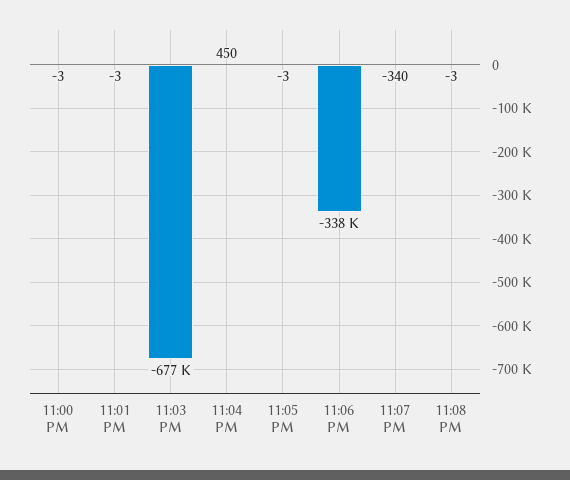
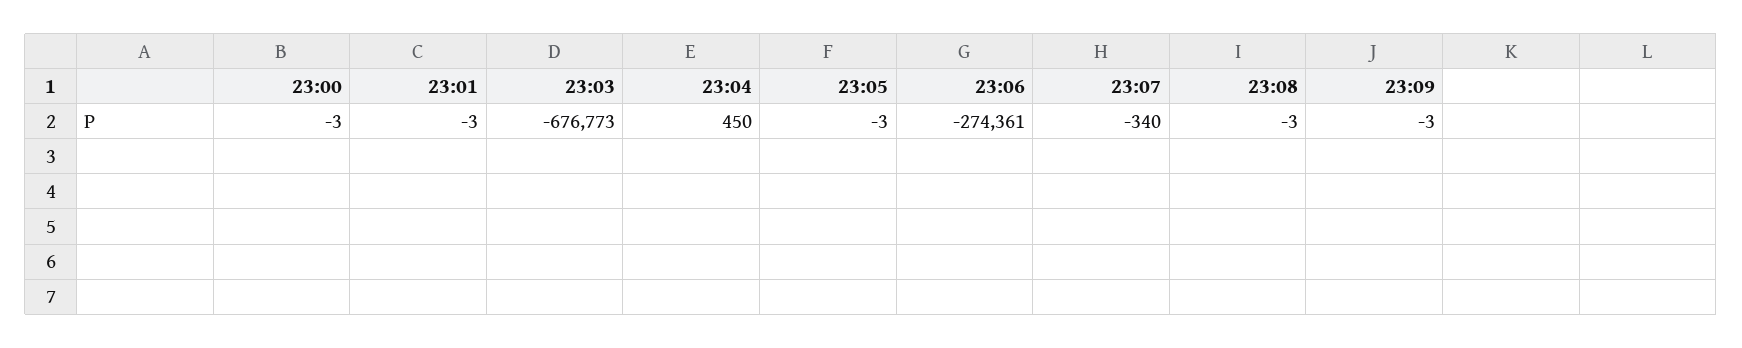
11:06 PM: -338000 -> -274361
23:09: none -> -3

